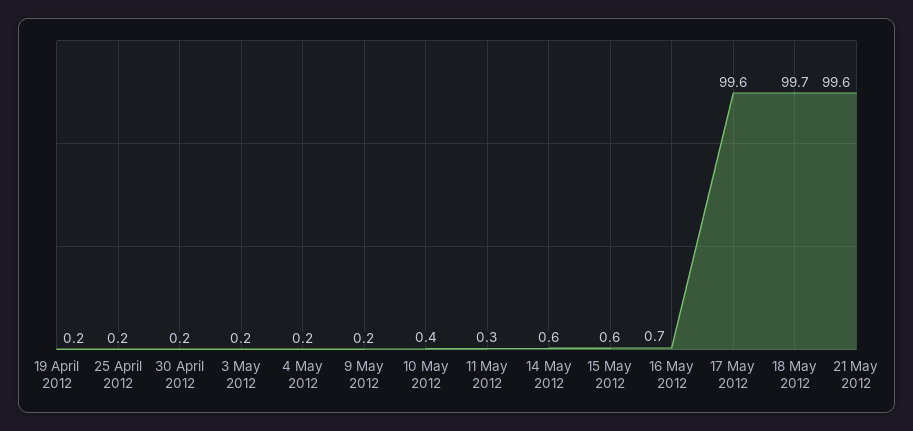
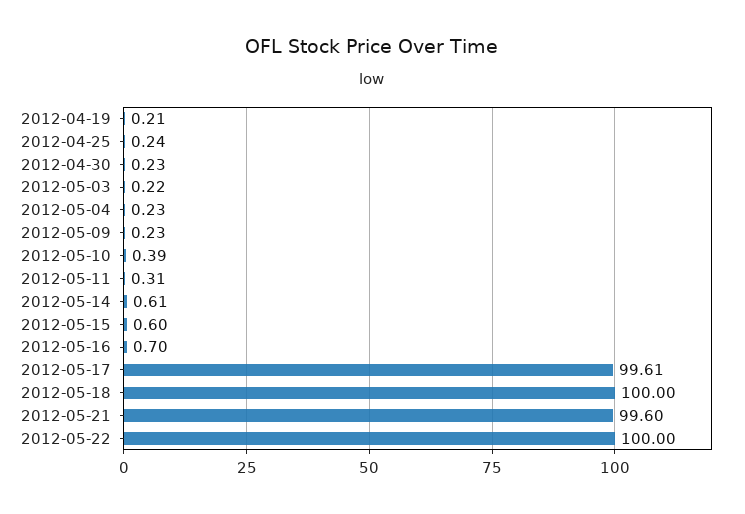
18 May 2012: 99.7 -> 100
2012-05-22: none -> 100

